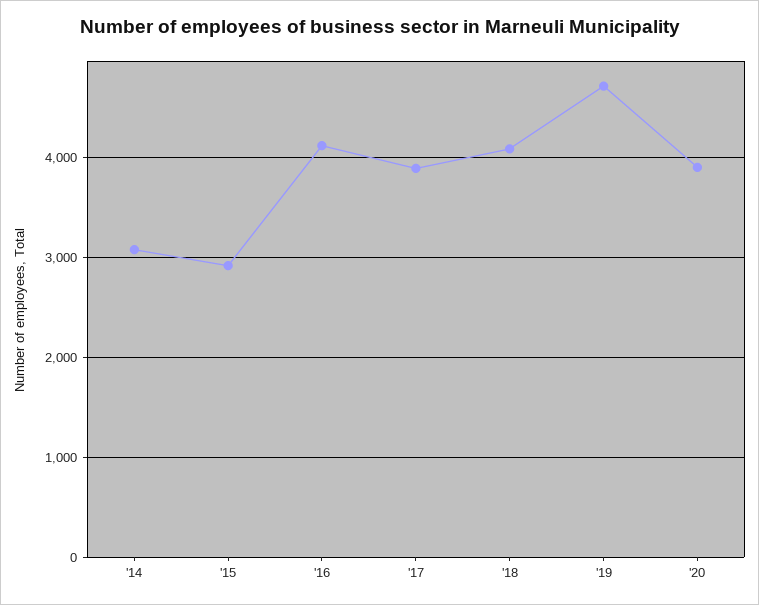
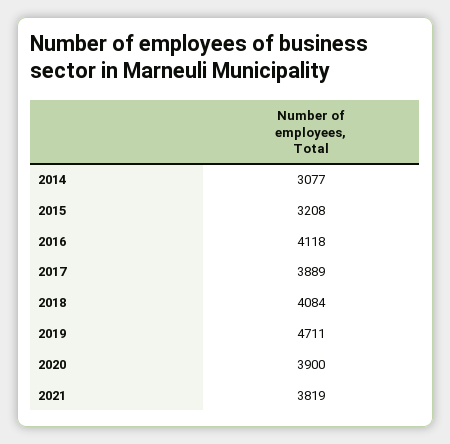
'15: 2900 -> 3208
2021: none -> 3819

